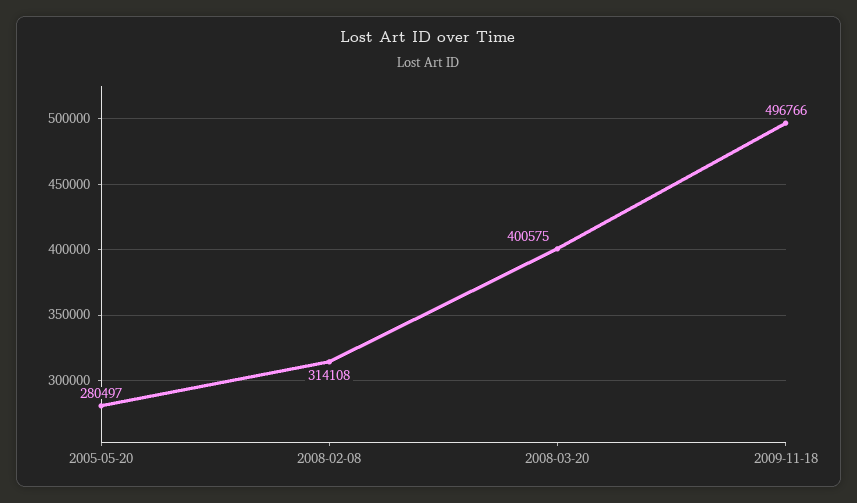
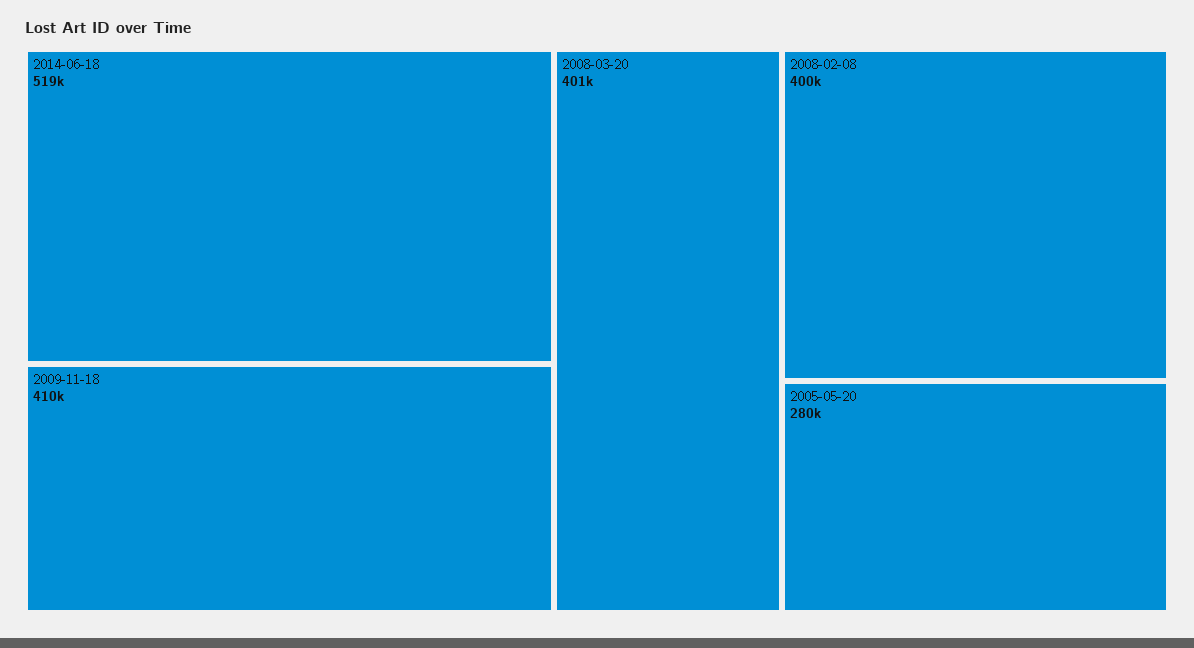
2008-02-08: 314108 -> 400000
2009-11-18: 496766 -> 410000
2014-06-18: none -> 519000

